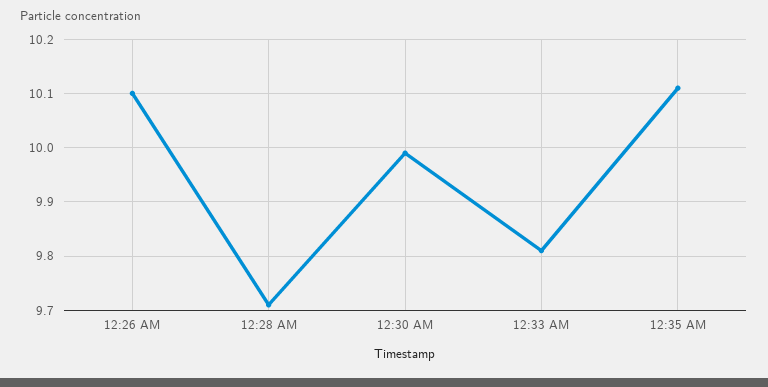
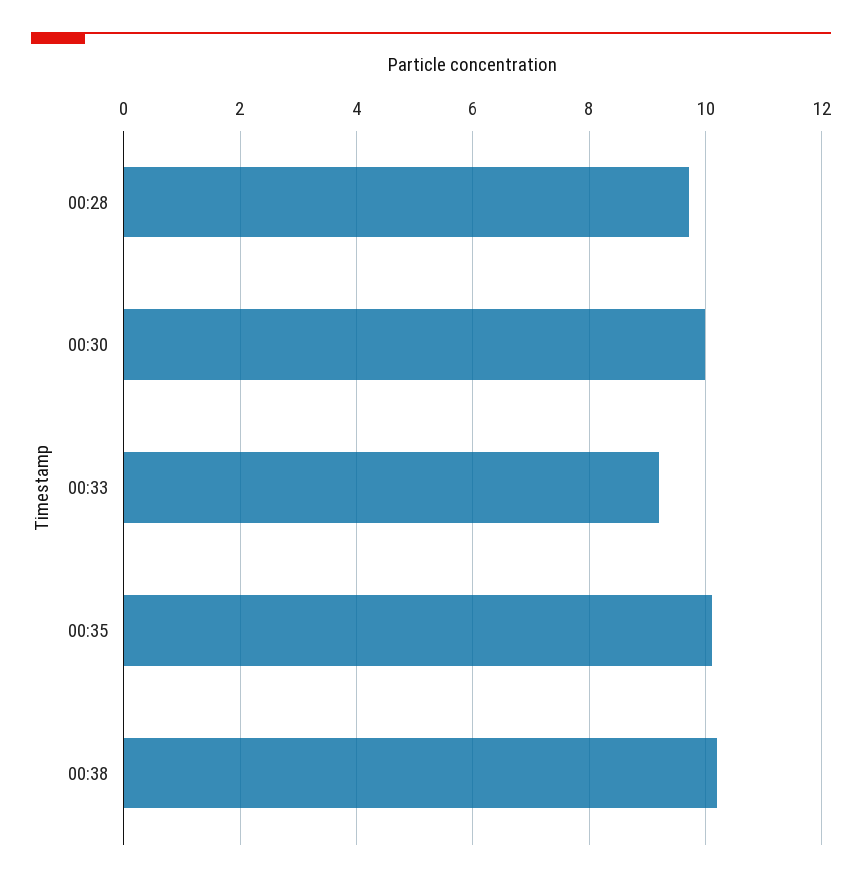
12:26 AM: 10.1 -> none
12:33 AM: 9.8 -> 9.2
00:38: none -> 10.2

